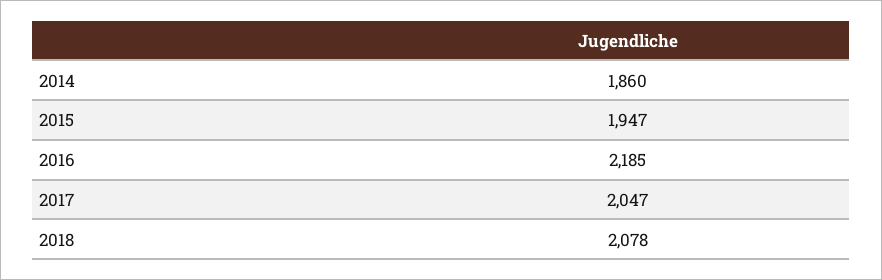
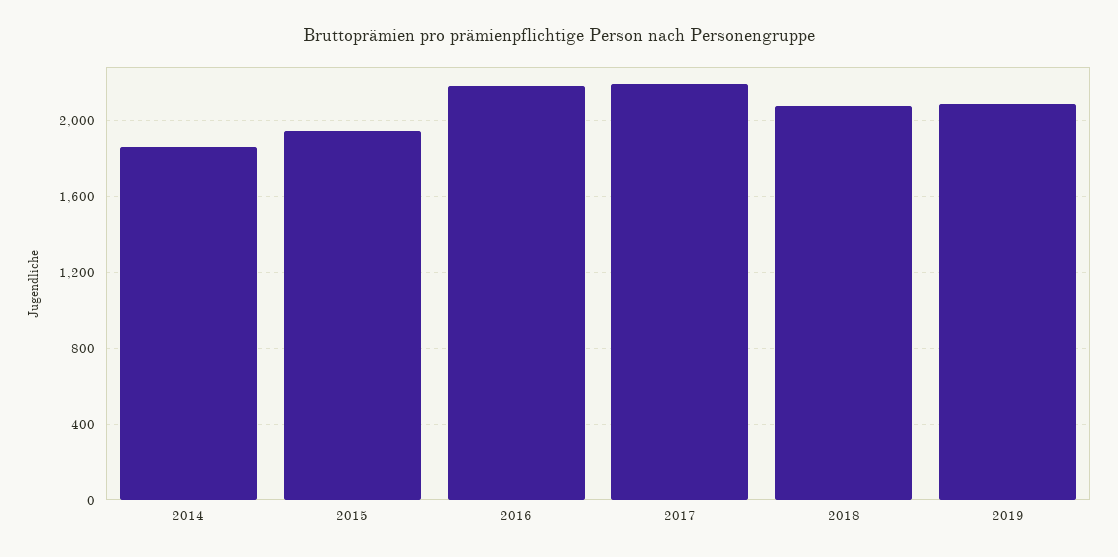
2017: 2047 -> 2200
2019: none -> 2100

